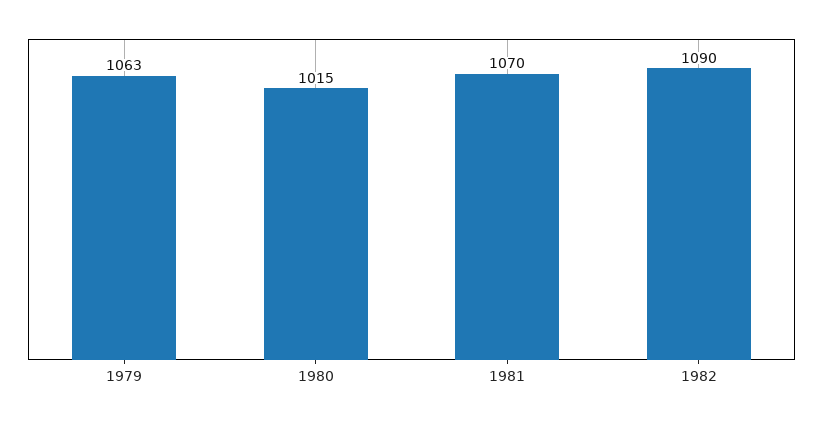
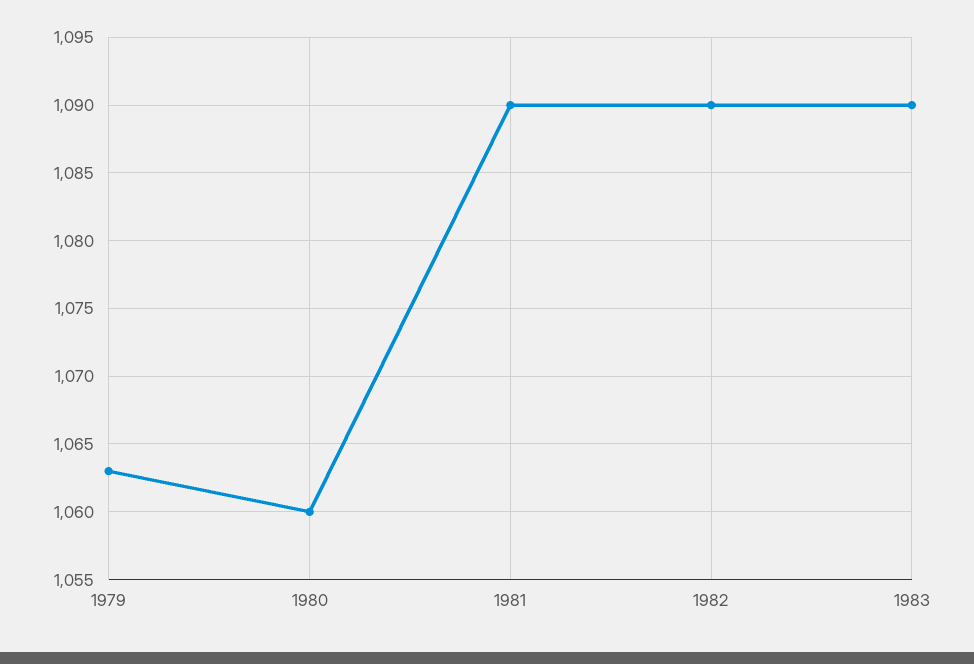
1980: 1015 -> 1060
1981: 1070 -> 1090
1983: none -> 1090

